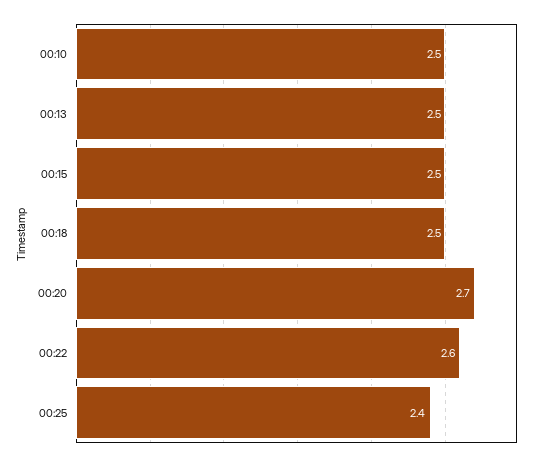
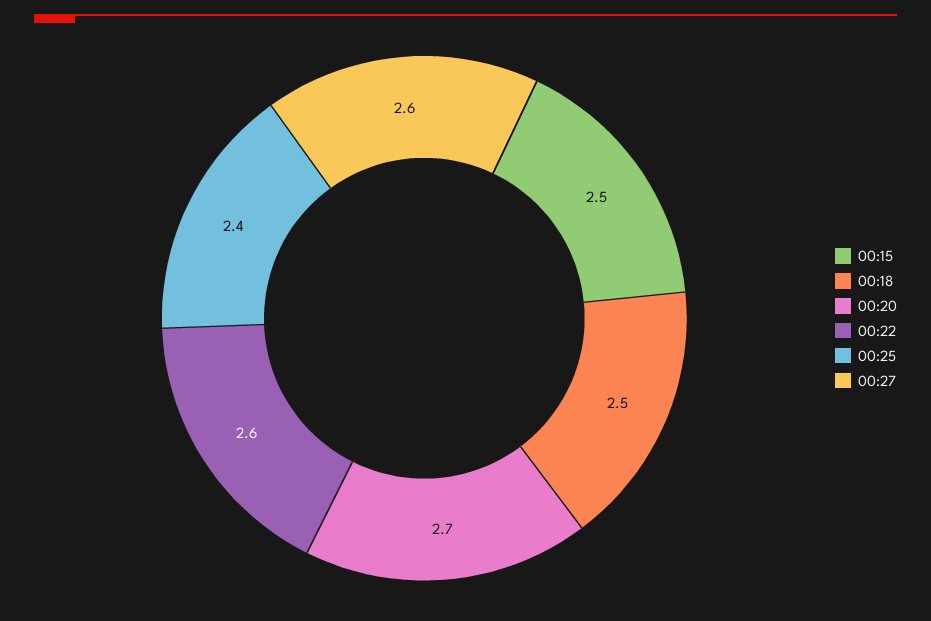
00:10: 2.5 -> none
00:13: 2.5 -> none
00:27: none -> 2.6

